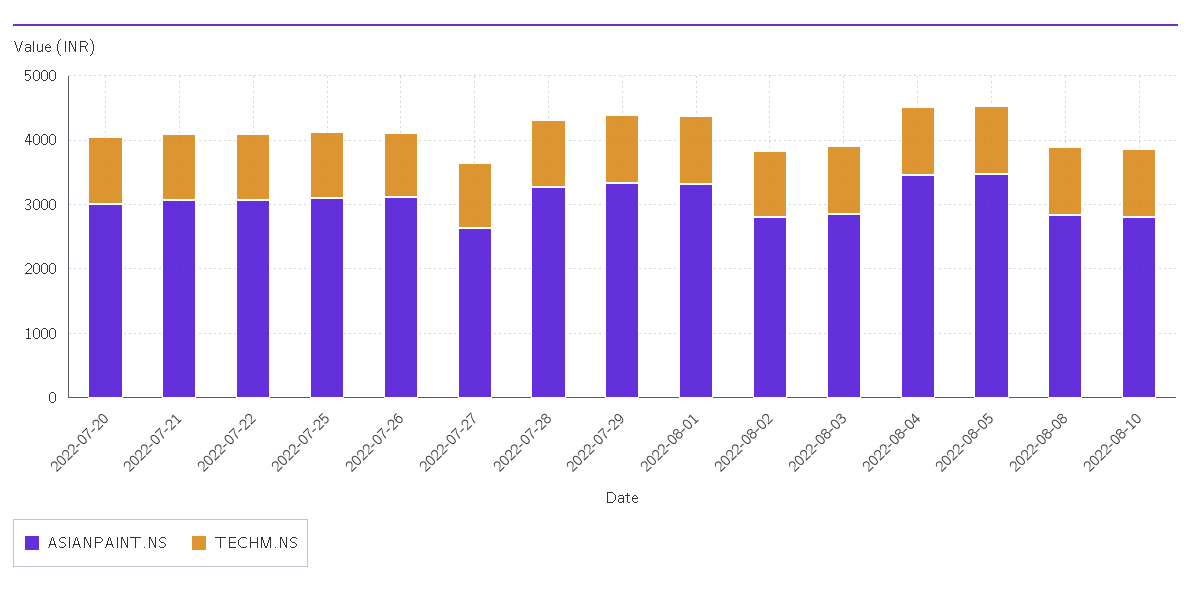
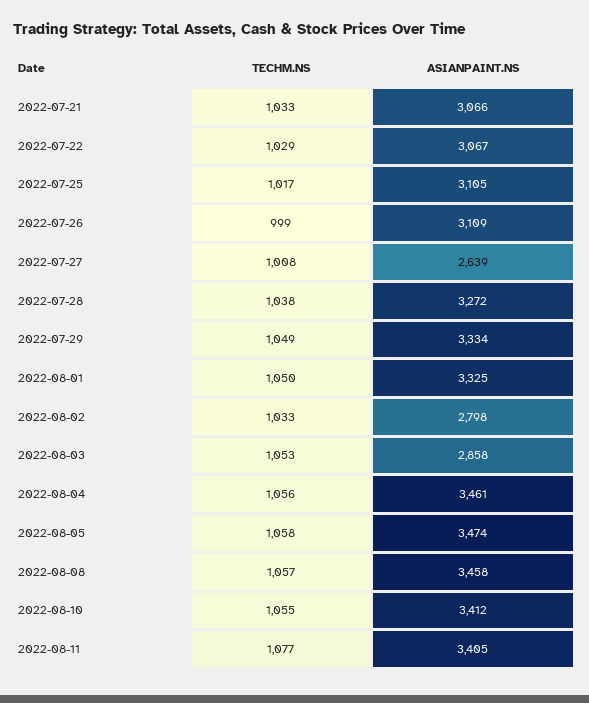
ASIANPAINT.NS, 2022-07-20: 3000 -> none
TECHM.NS, 2022-07-20: 1000 -> none
ASIANPAINT.NS, 2022-08-08: 2800 -> 3458
ASIANPAINT.NS, 2022-08-10: 2800 -> 3412
TECHM.NS, 2022-08-11: none -> 1077
ASIANPAINT.NS, 2022-08-11: none -> 3405

